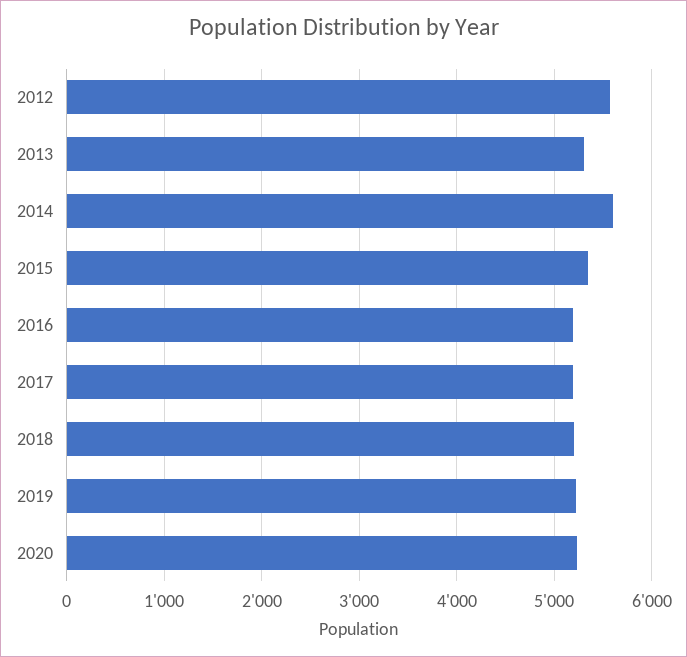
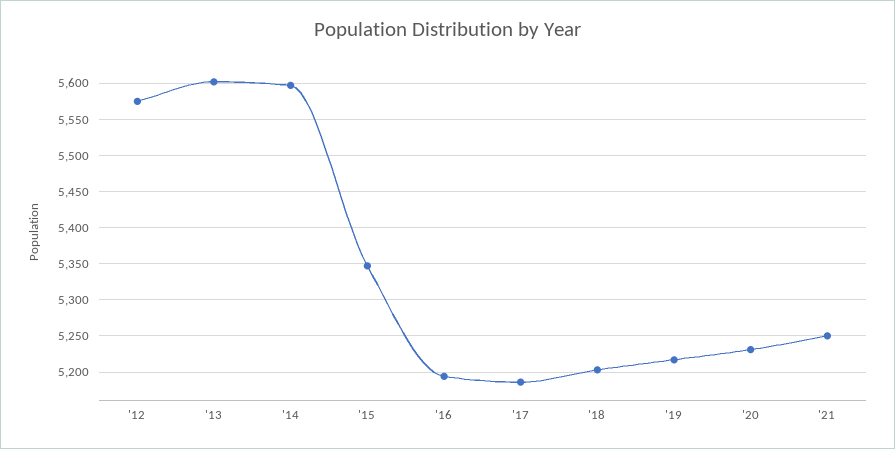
2013: 5300 -> 5600
'21: none -> 5250

